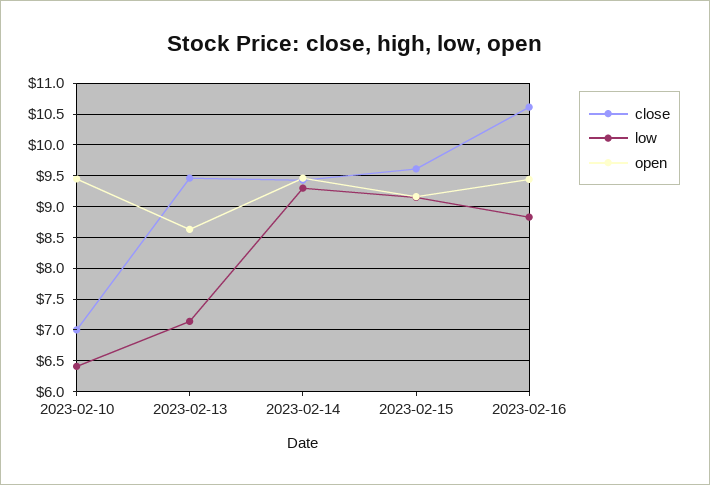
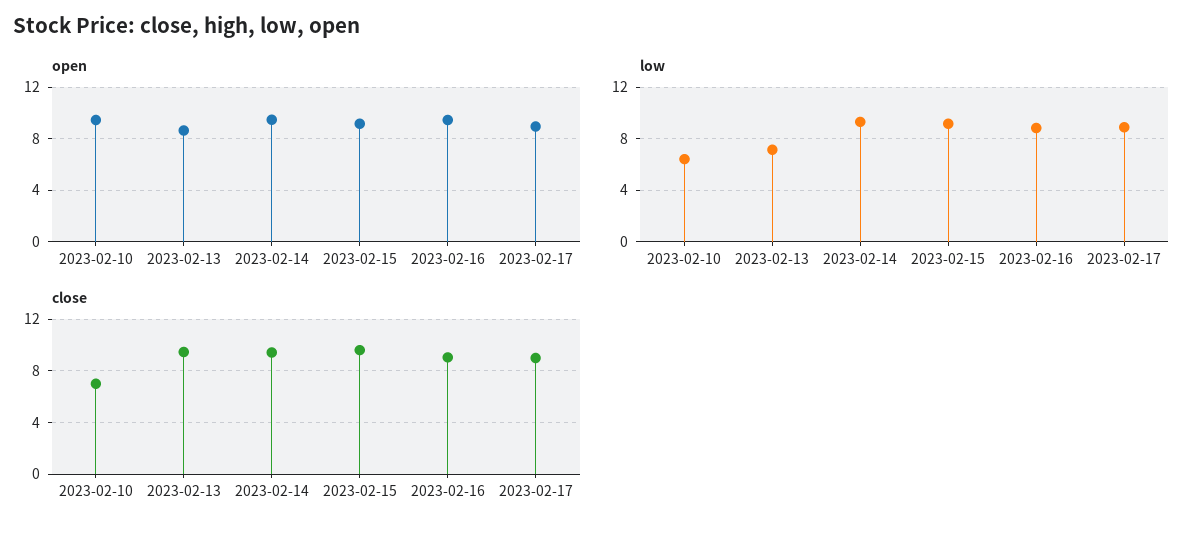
close, 2023-02-16: 10.6 -> 9
open, 2023-02-17: none -> 9
low, 2023-02-17: none -> 9
close, 2023-02-17: none -> 9

